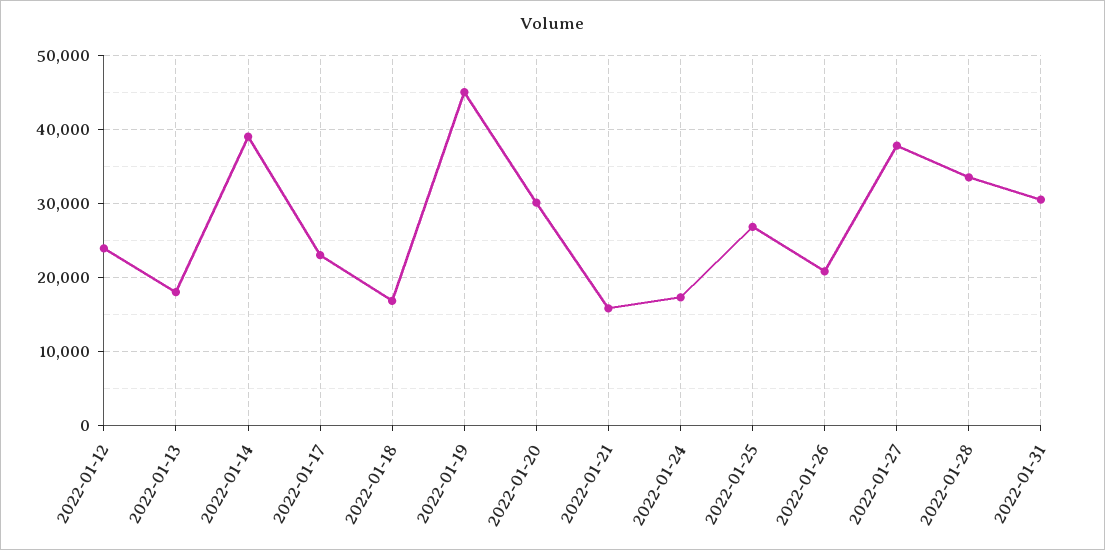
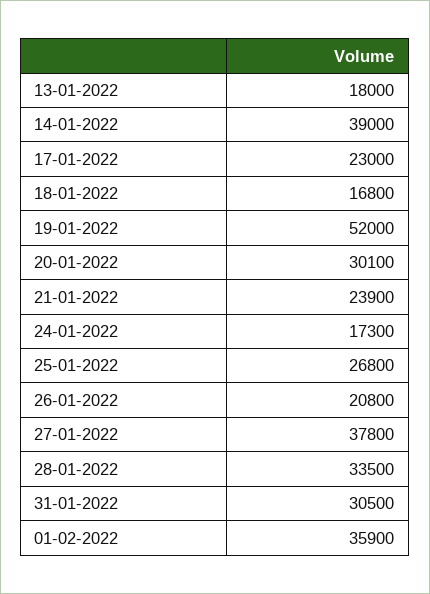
2022-01-12: 24000 -> none
2022-01-19: 45000 -> 52000
2022-01-21: 16000 -> 23900
01-02-2022: none -> 35900

